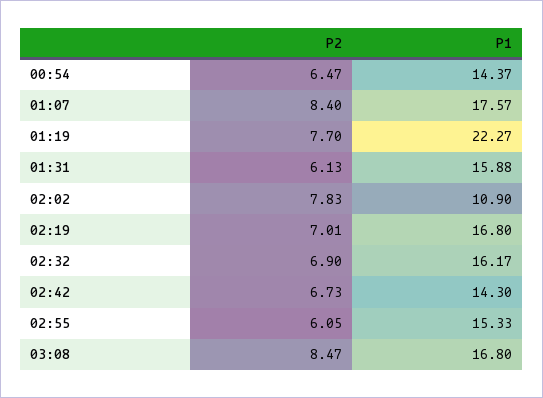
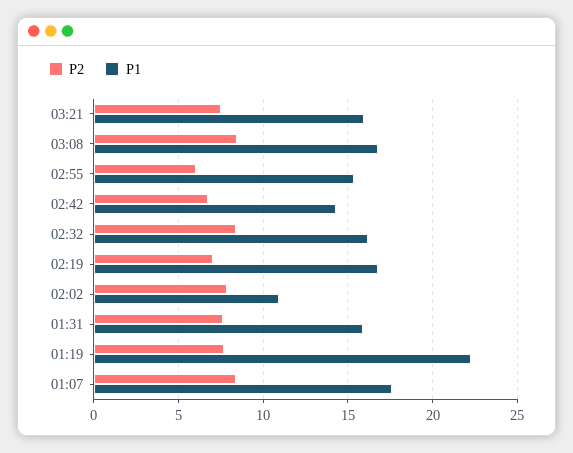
P2, 00:54: 6.47 -> none
P1, 00:54: 14.37 -> none
P2, 01:31: 6.13 -> 7.5
P2, 02:32: 6.9 -> 8.5
P2, 03:21: none -> 7.5
P1, 03:21: none -> 16

